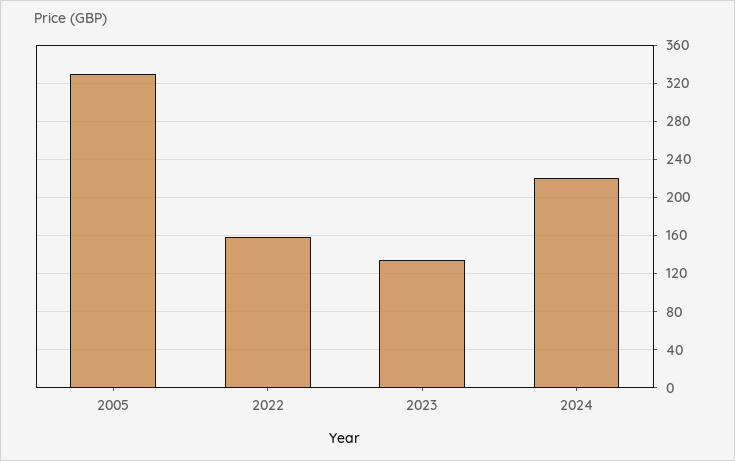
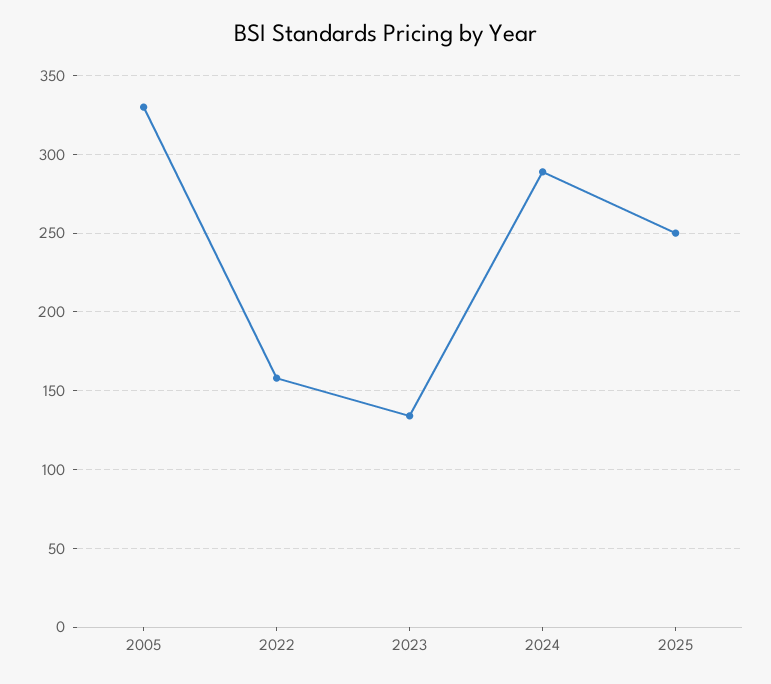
2024: 220 -> 290
2025: none -> 250

